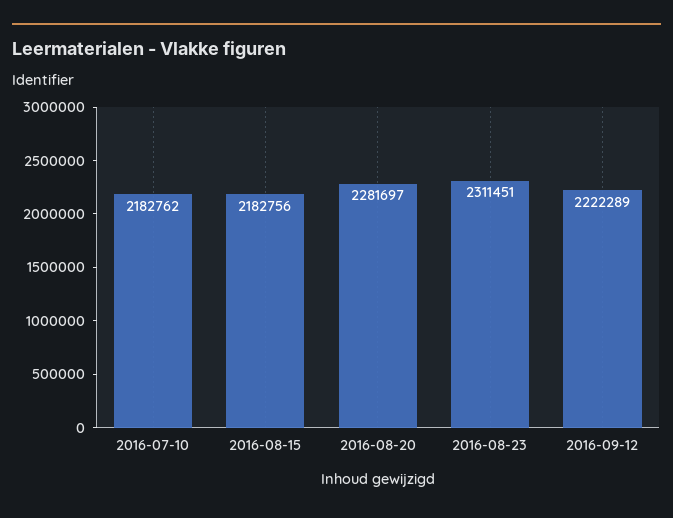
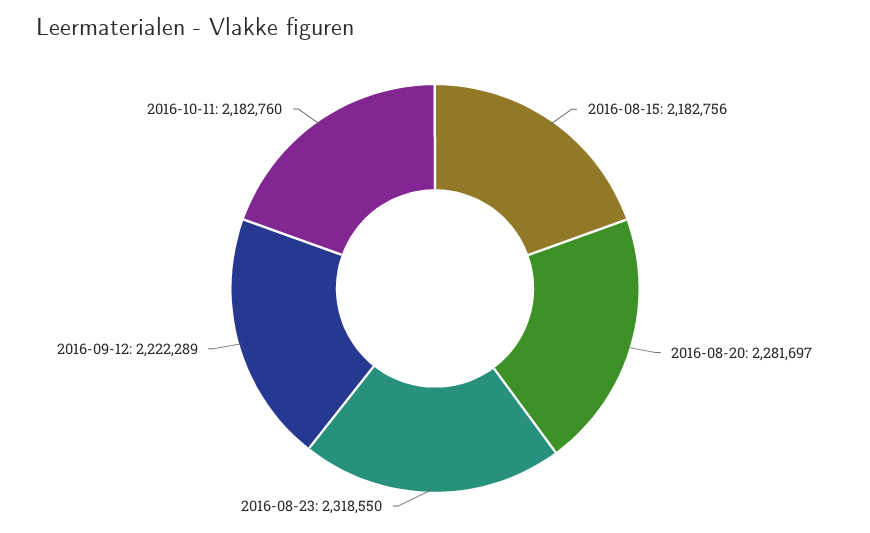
2016-07-10: 2182762 -> none
2016-08-23: 2311451 -> 2318550
2016-10-11: none -> 2182760

